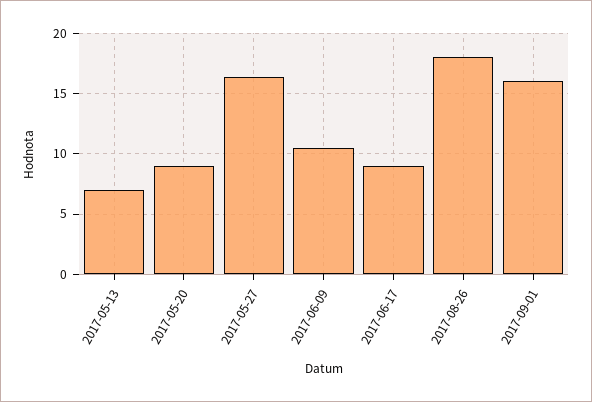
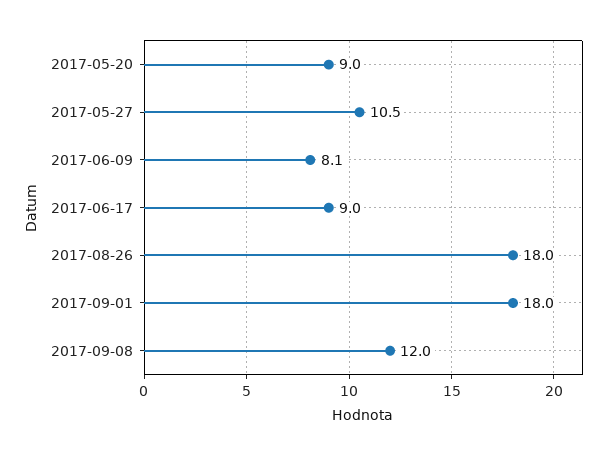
2017-05-13: 7 -> none
2017-05-27: 16.5 -> 10.5
2017-06-09: 10.5 -> 8.1
2017-09-01: 16 -> 18
2017-09-08: none -> 12

